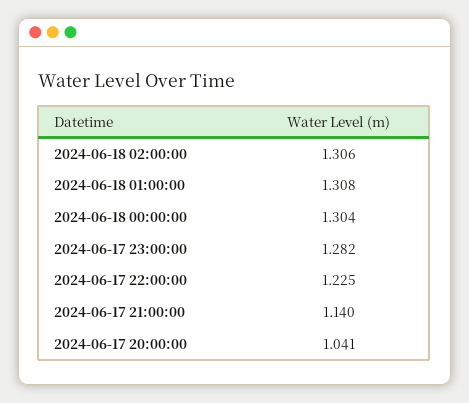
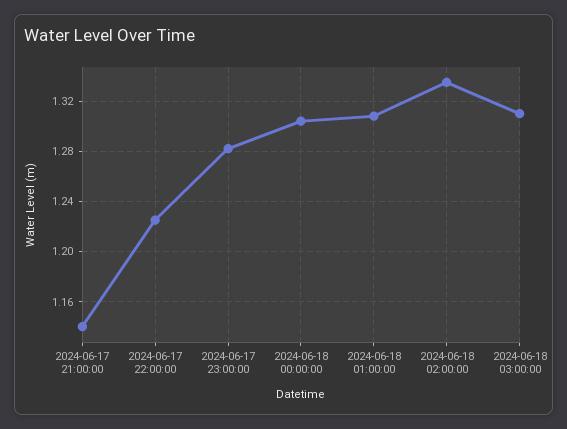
2024-06-18 02:00:00: 1.306 -> 1.335
2024-06-17 20:00:00: 1.041 -> none
2024-06-18 03:00:00: none -> 1.31

